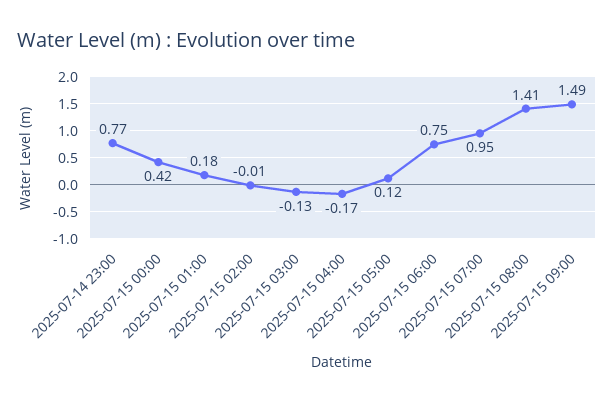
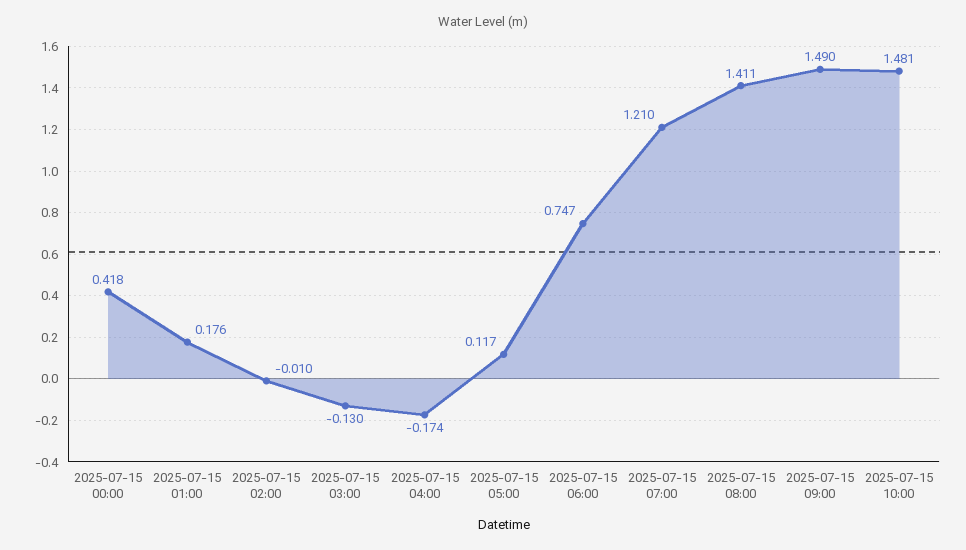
2025-07-14 23:00: 0.77 -> none
2025-07-15 07:00: 0.95 -> 1.21
2025-07-15 10:00: none -> 1.481

